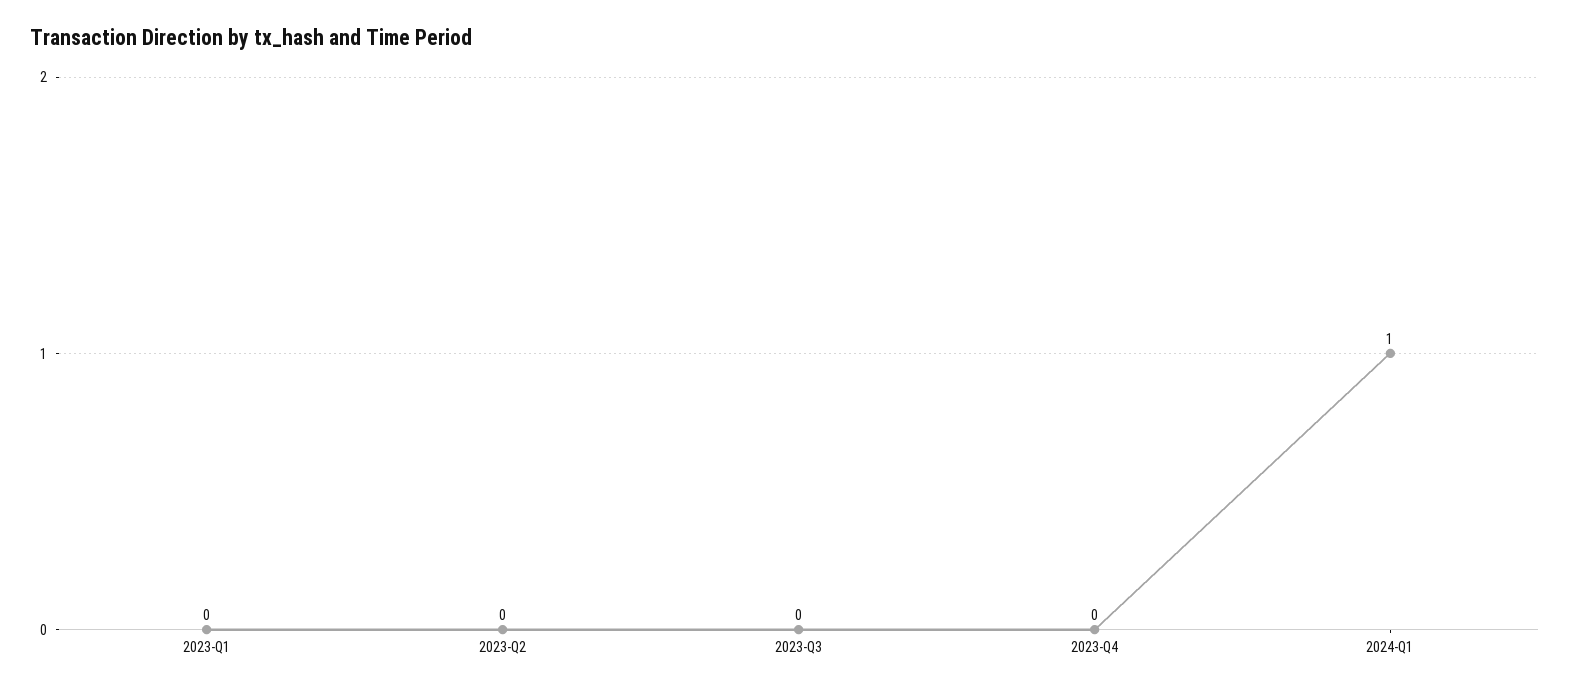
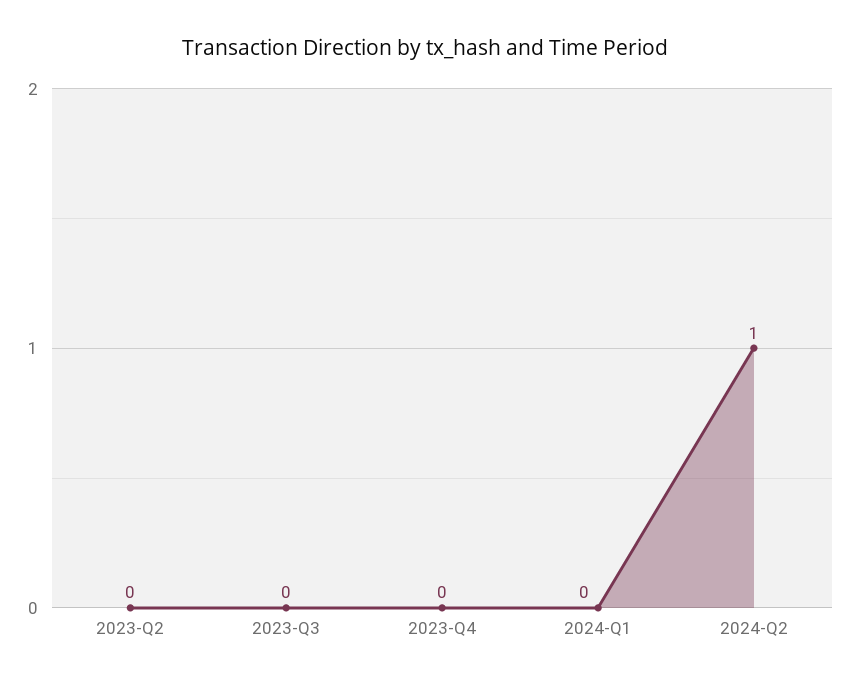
2023-Q1: 0 -> none
2024-Q1: 1 -> 0
2024-Q2: none -> 1

